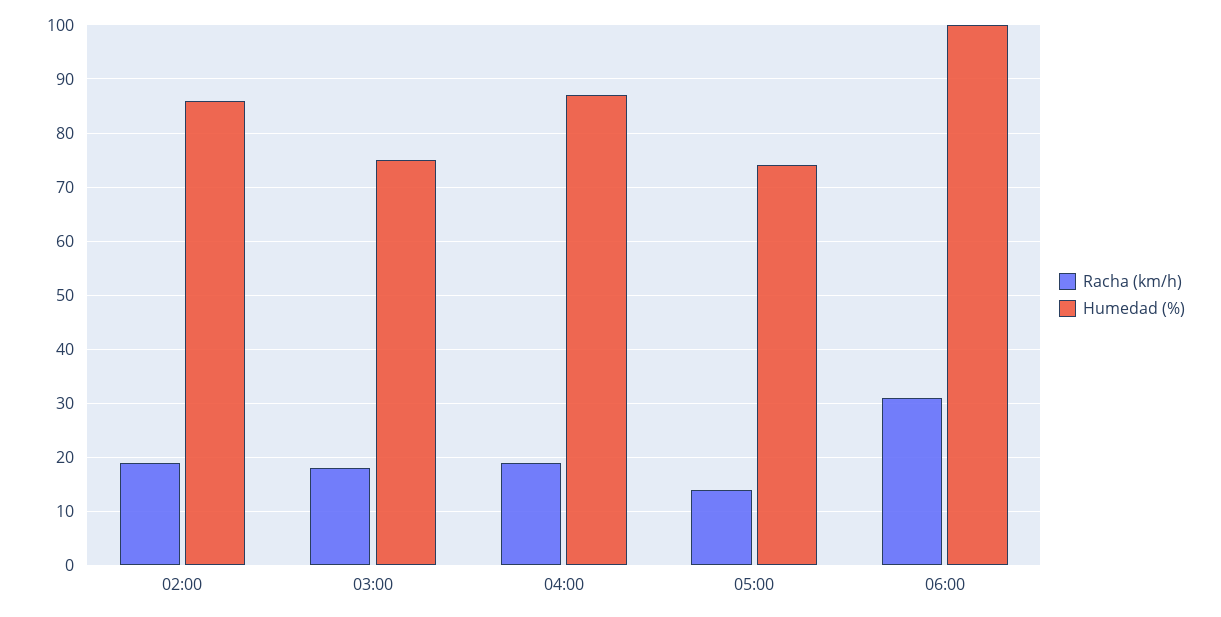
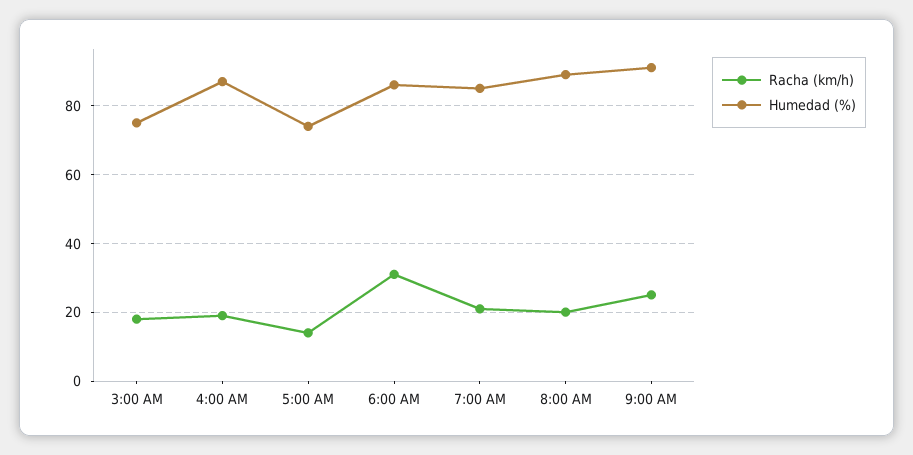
Racha (km/h), 02:00: 20 -> none
Humedad (%), 02:00: 85 -> none
Humedad (%), 06:00: 100 -> 85
Racha (km/h), 7:00 AM: none -> 20
Humedad (%), 7:00 AM: none -> 85
Racha (km/h), 8:00 AM: none -> 20
Humedad (%), 8:00 AM: none -> 90
Racha (km/h), 9:00 AM: none -> 25
Humedad (%), 9:00 AM: none -> 90

